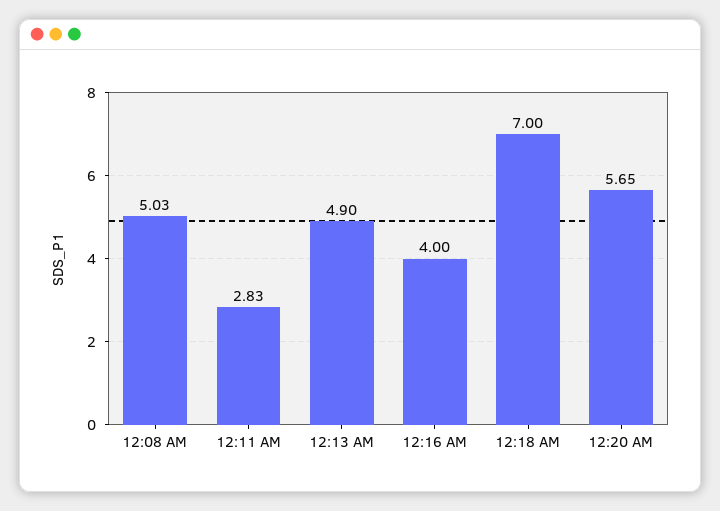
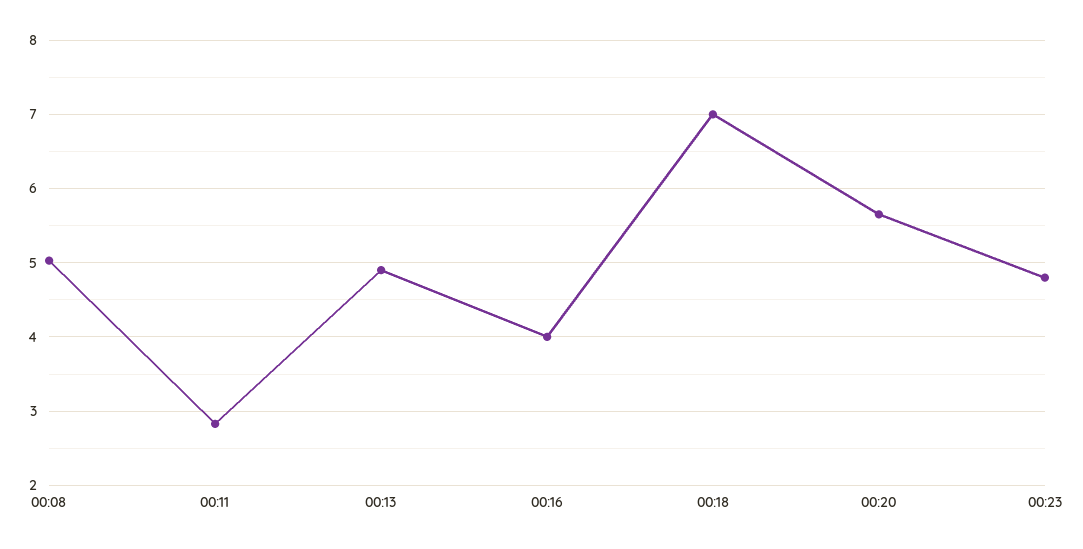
00:23: none -> 4.8

